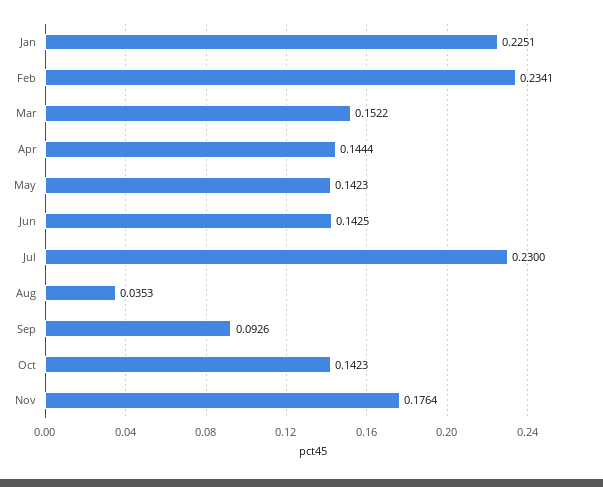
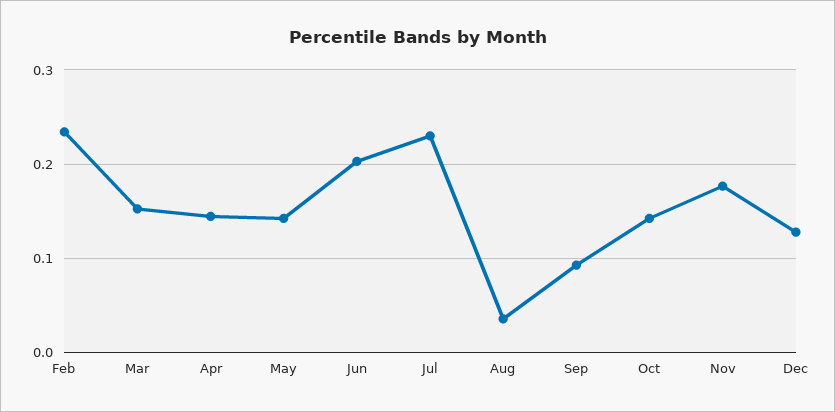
Jan: 0.2251 -> none
Jun: 0.1425 -> 0.2
Dec: none -> 0.13

